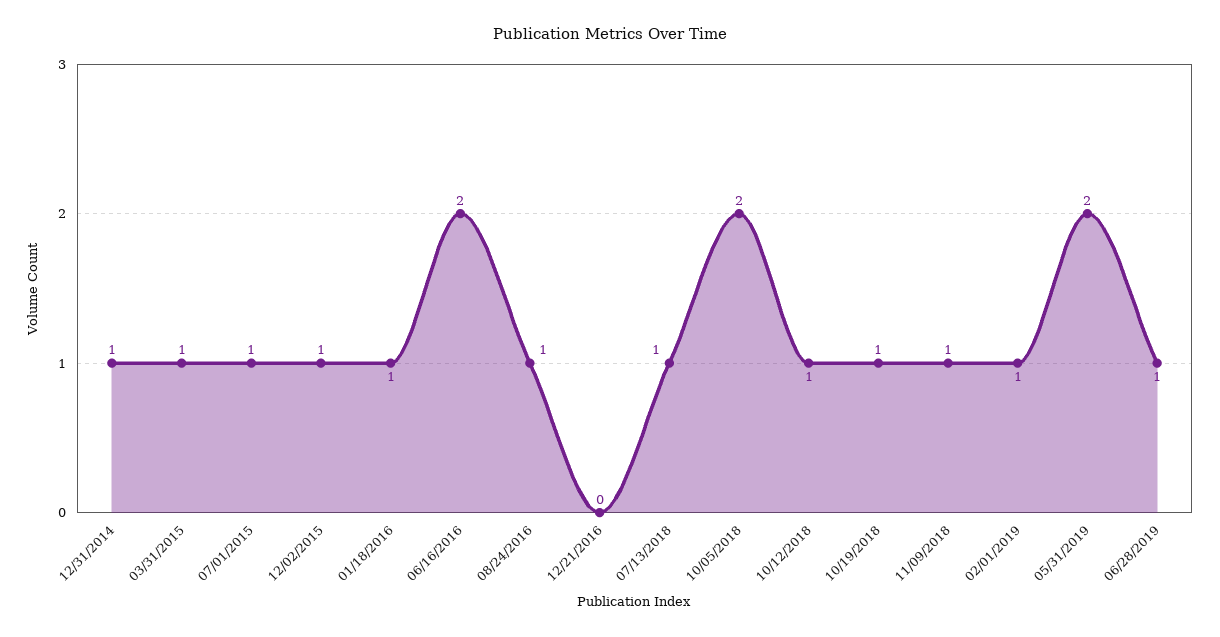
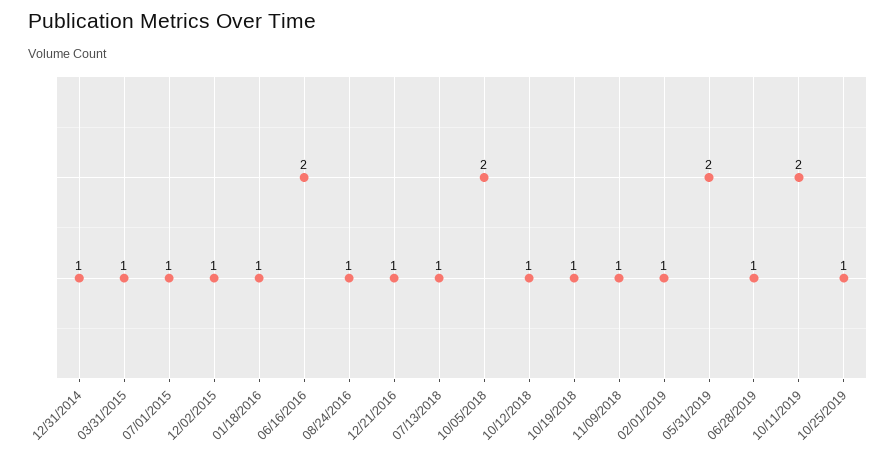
12/21/2016: 0 -> 1
10/11/2019: none -> 2
10/25/2019: none -> 1

